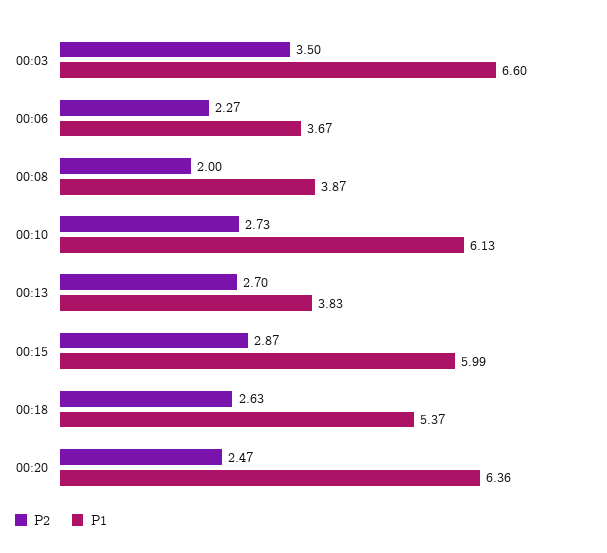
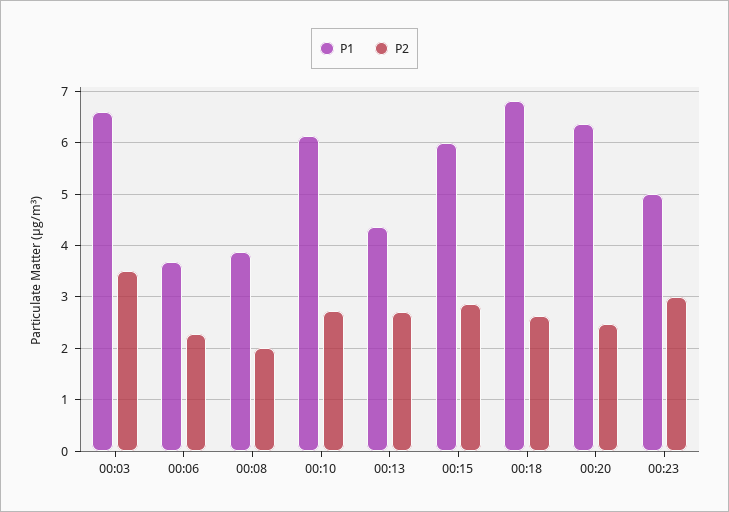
P1, 00:13: 3.83 -> 4.4
P1, 00:18: 5.37 -> 6.8
P1, 00:23: none -> 5
P2, 00:23: none -> 3

